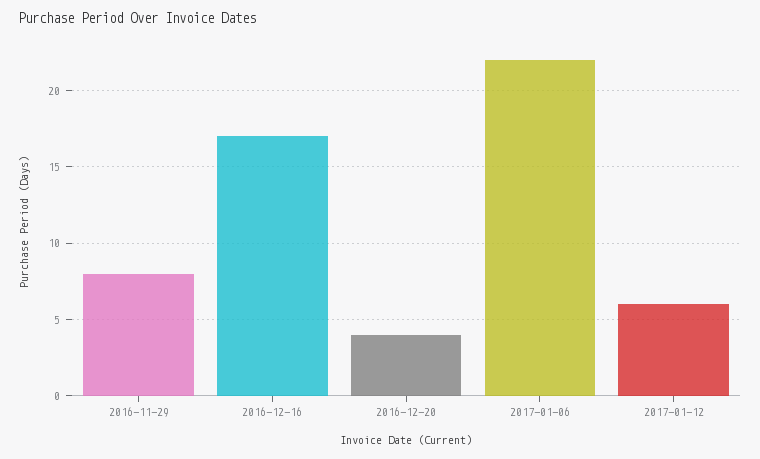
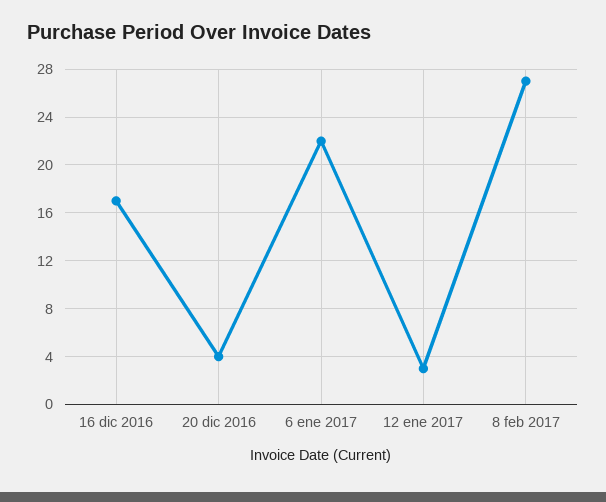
2016-11-29: 8 -> none
2017-01-12: 6 -> 3
8 feb 2017: none -> 27

